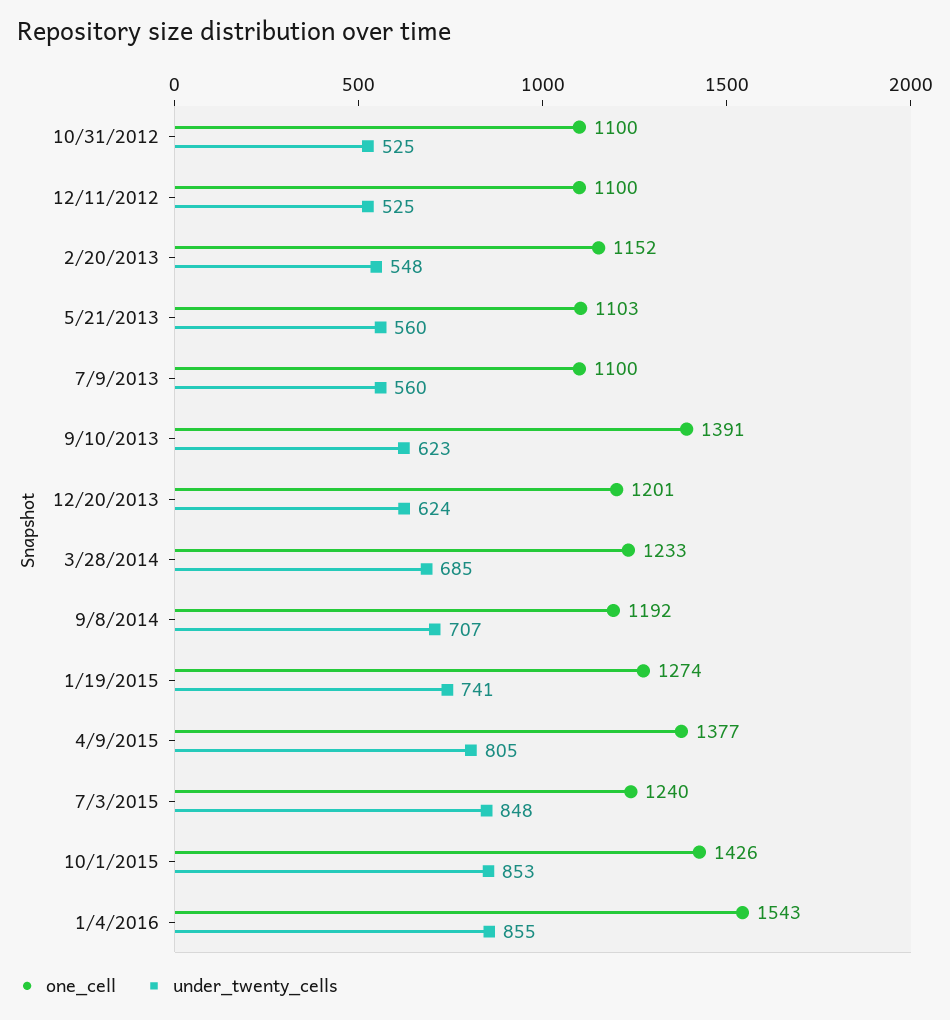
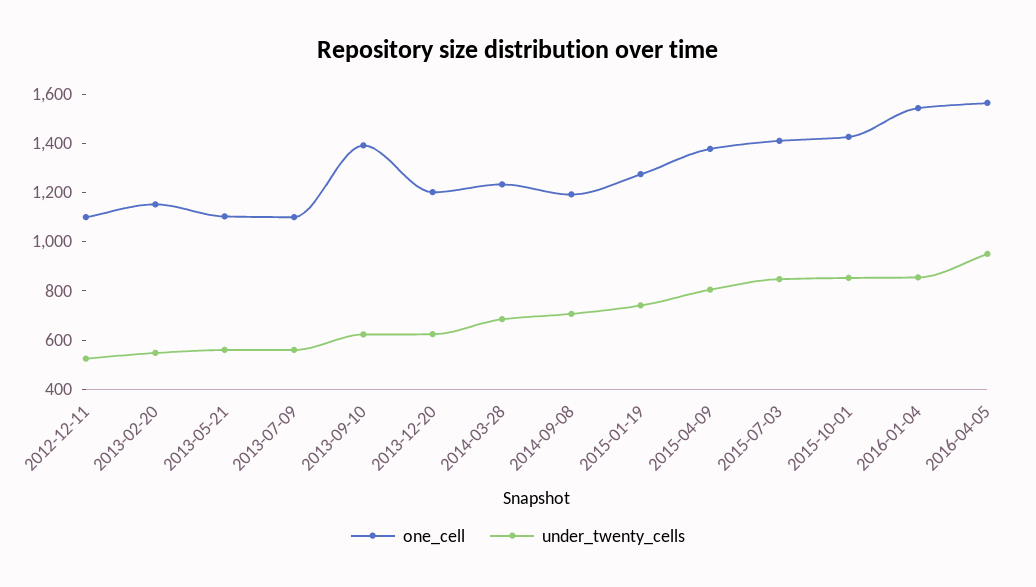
one_cell, 10/31/2012: 1100 -> none
under_twenty_cells, 10/31/2012: 525 -> none
one_cell, 7/3/2015: 1240 -> 1400
one_cell, 2016-04-05: none -> 1550
under_twenty_cells, 2016-04-05: none -> 950

